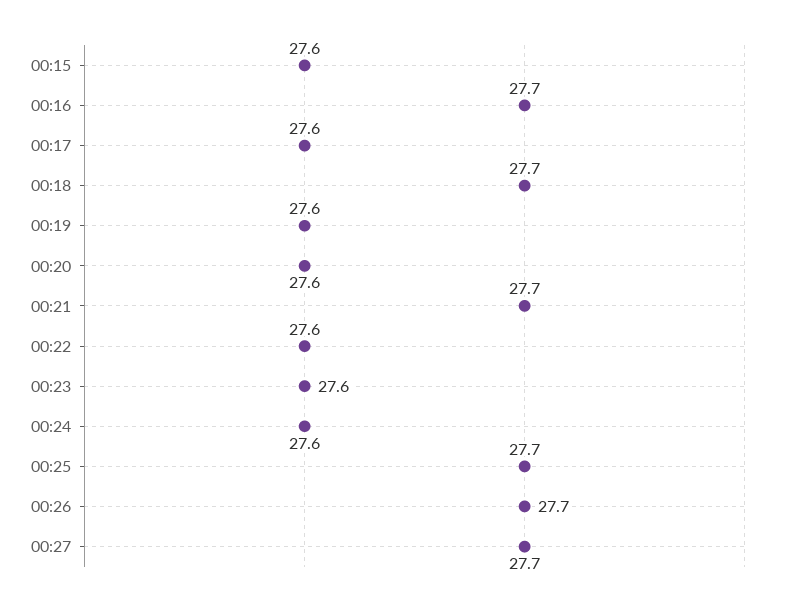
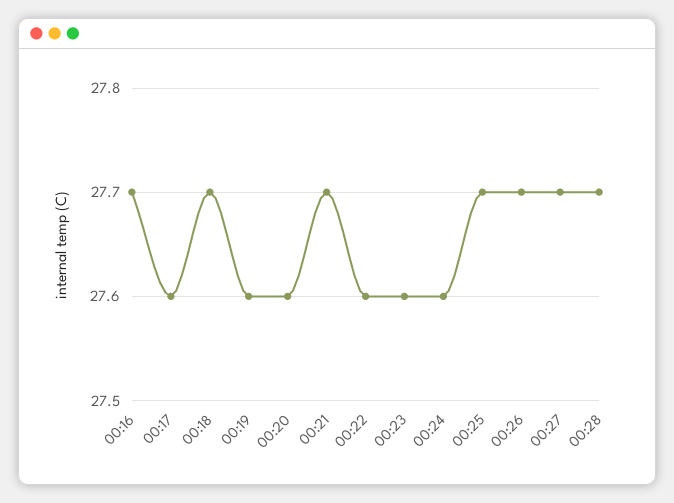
00:15: 27.6 -> none
00:28: none -> 27.7

